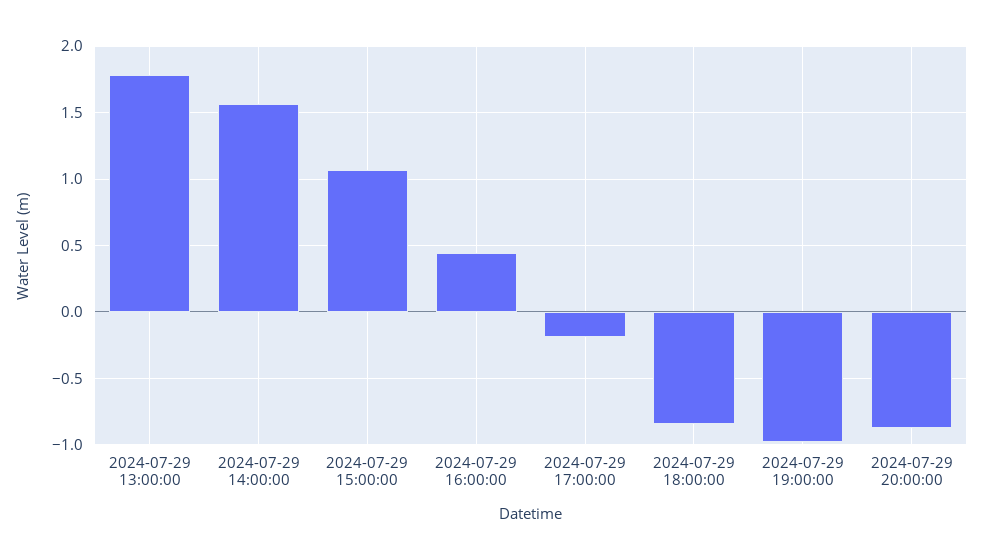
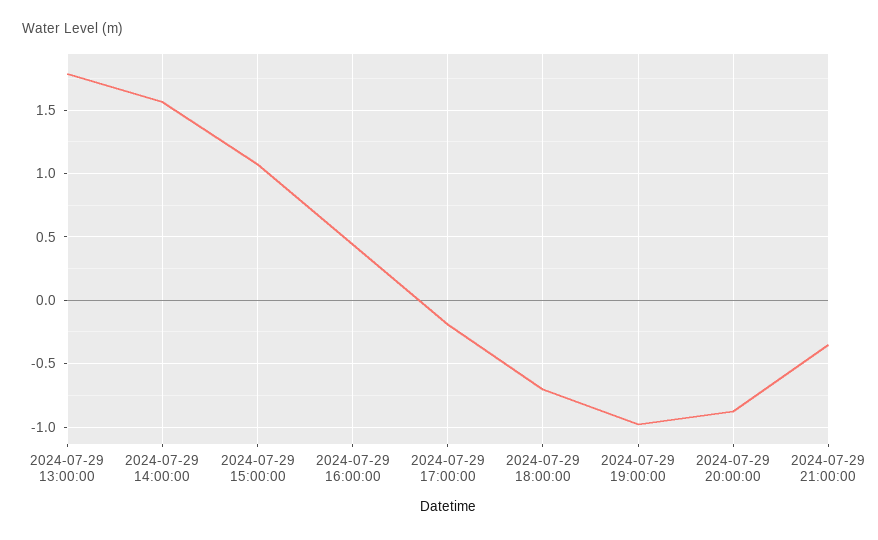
2024-07-29 18:00:00: -0.85 -> -0.7
2024-07-29 21:00:00: none -> -0.35

